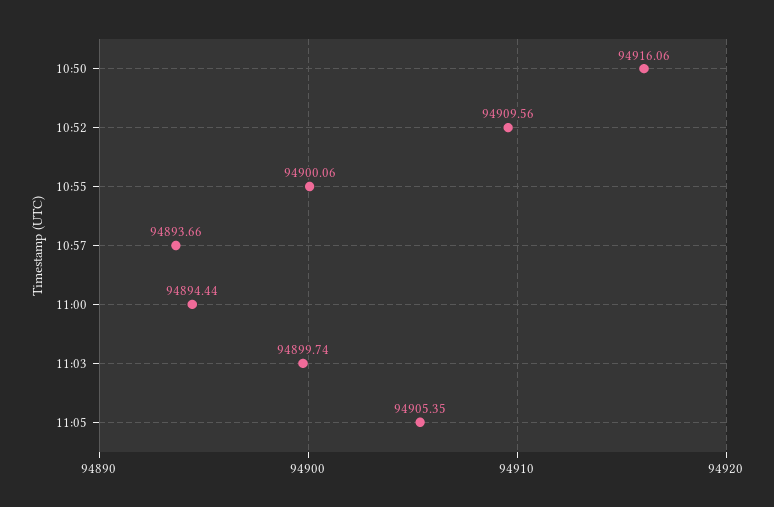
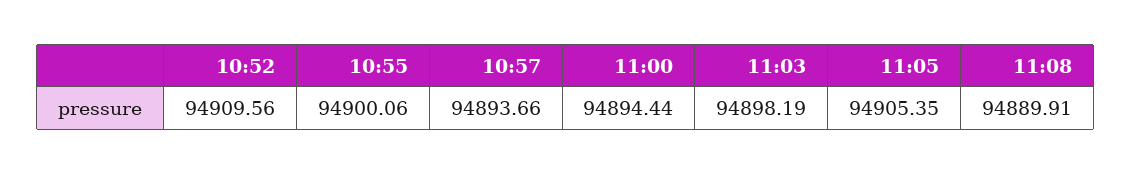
10:50: 94916.06 -> none
11:03: 94899.74 -> 94898.19
11:08: none -> 94889.91

